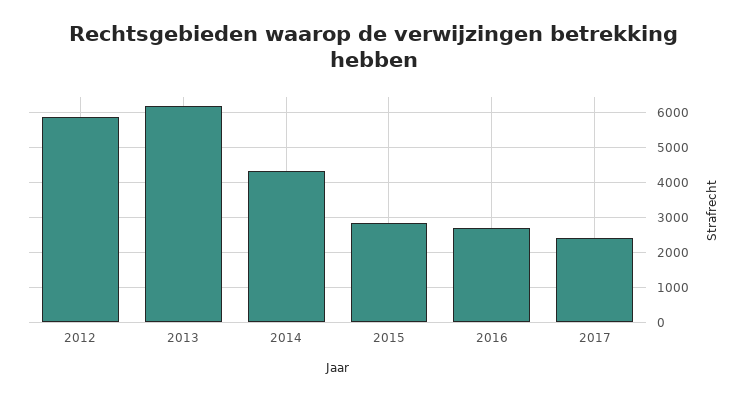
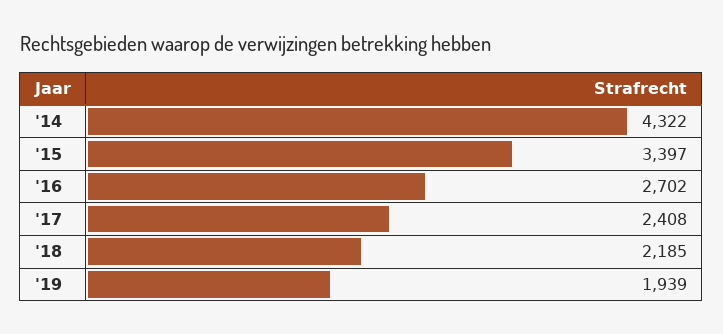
2012: 5800 -> none
2013: 6200 -> none
2015: 2800 -> 3397
'18: none -> 2185
'19: none -> 1939

